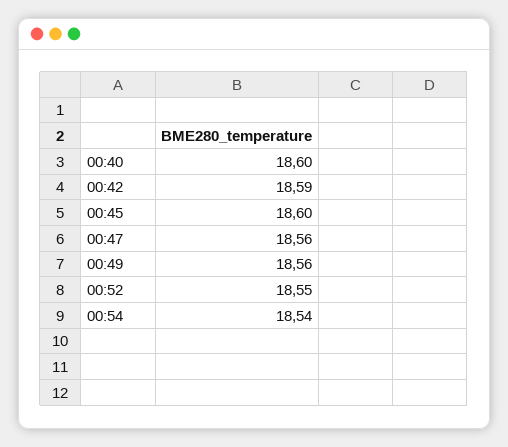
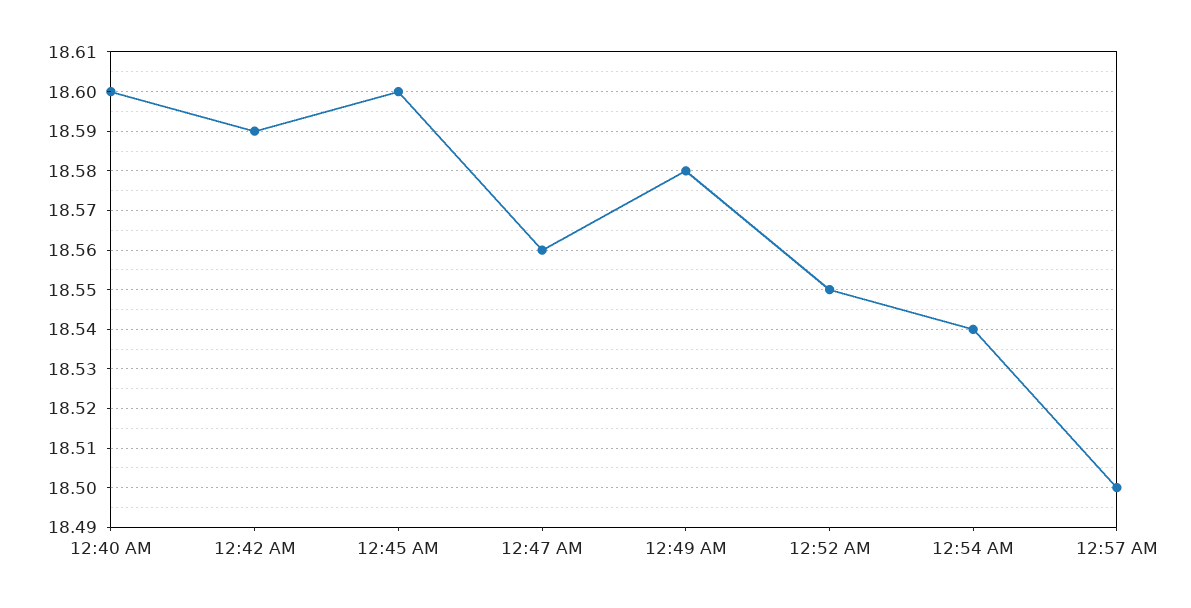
00:49: 18.56 -> 18.58
12:57 AM: none -> 18.5

